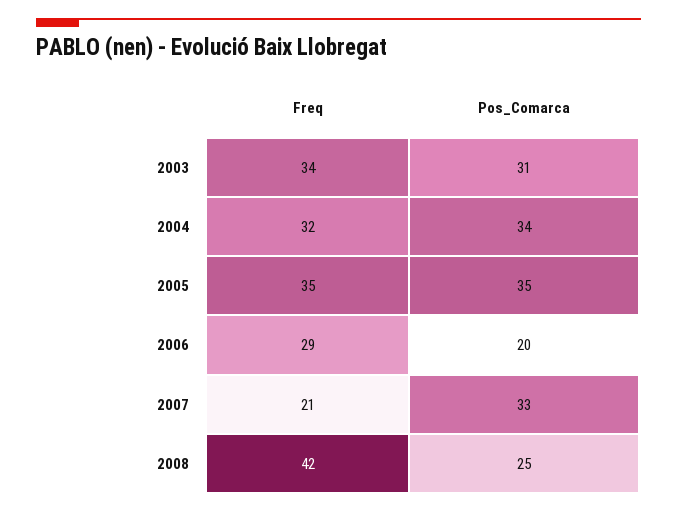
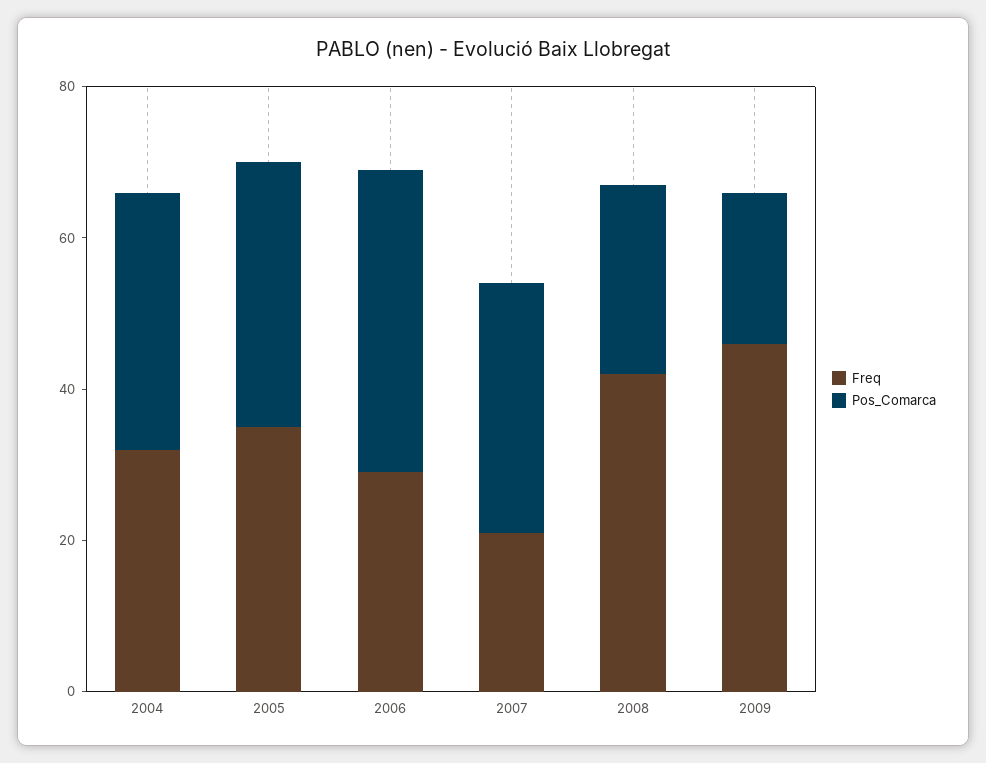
Freq, 2003: 34 -> none
Pos_Comarca, 2003: 31 -> none
Pos_Comarca, 2006: 20 -> 40
Freq, 2009: none -> 45
Pos_Comarca, 2009: none -> 20

